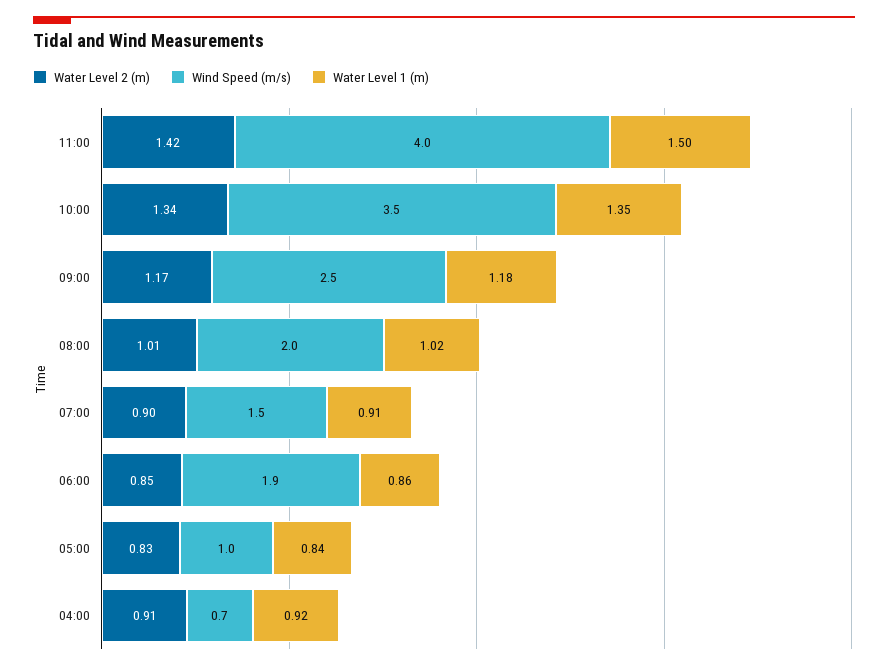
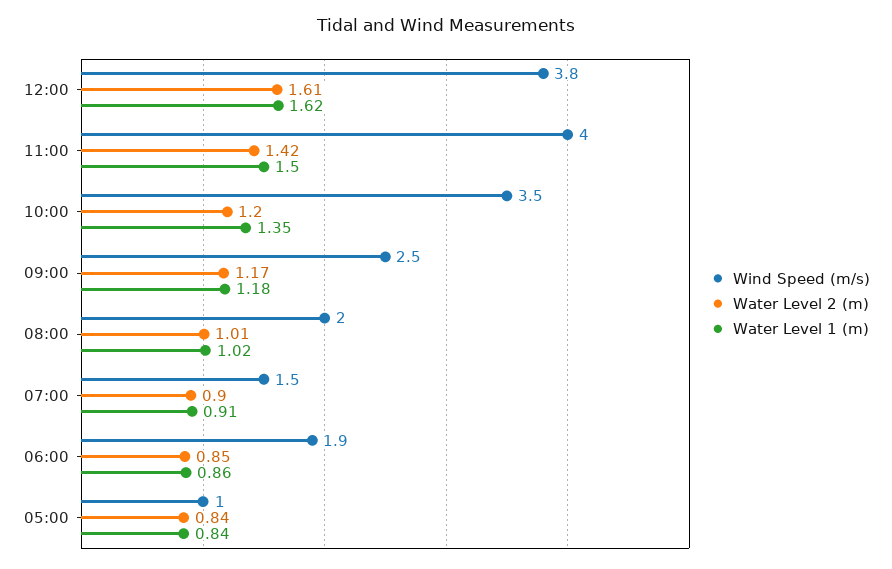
Water Level 2 (m), 10:00: 1.34 -> 1.2
Water Level 2 (m), 05:00: 0.83 -> 0.84
Water Level 2 (m), 04:00: 0.91 -> none
Wind Speed (m/s), 04:00: 0.7 -> none
Water Level 1 (m), 04:00: 0.92 -> none
Wind Speed (m/s), 12:00: none -> 3.8
Water Level 2 (m), 12:00: none -> 1.61
Water Level 1 (m), 12:00: none -> 1.62

